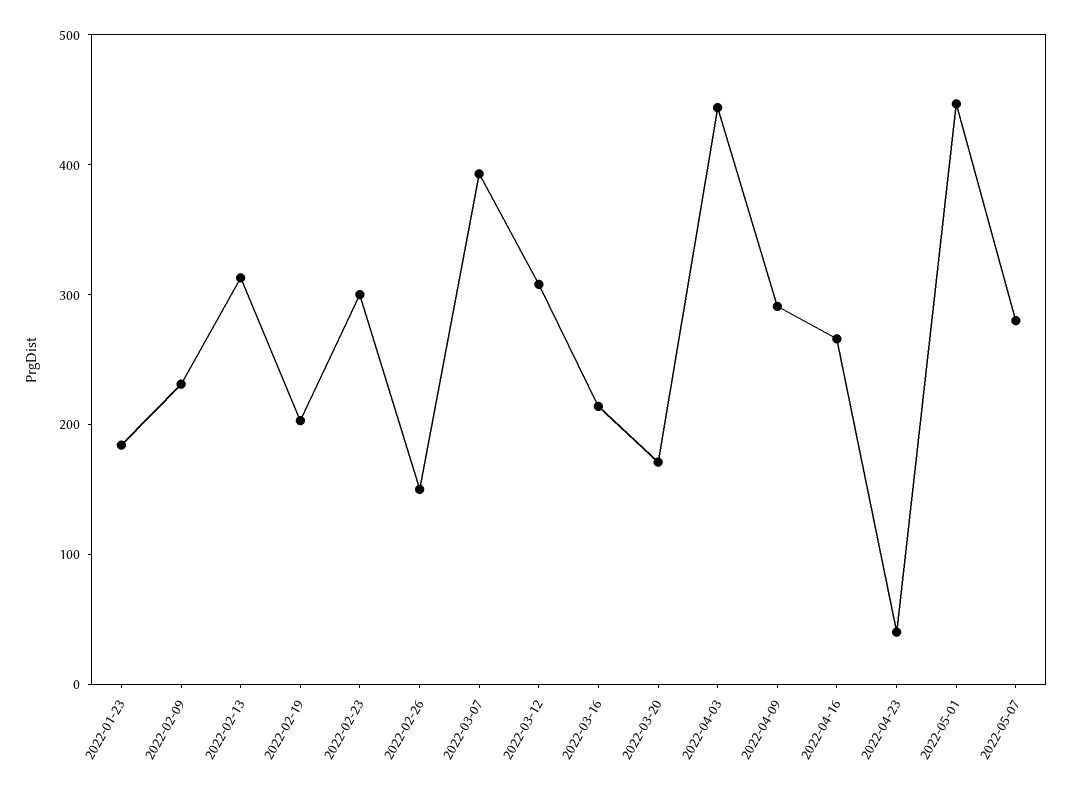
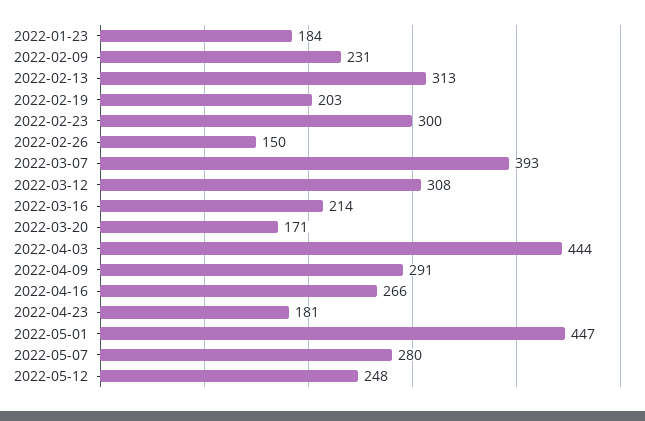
2022-04-23: 40 -> 181
2022-05-12: none -> 248

